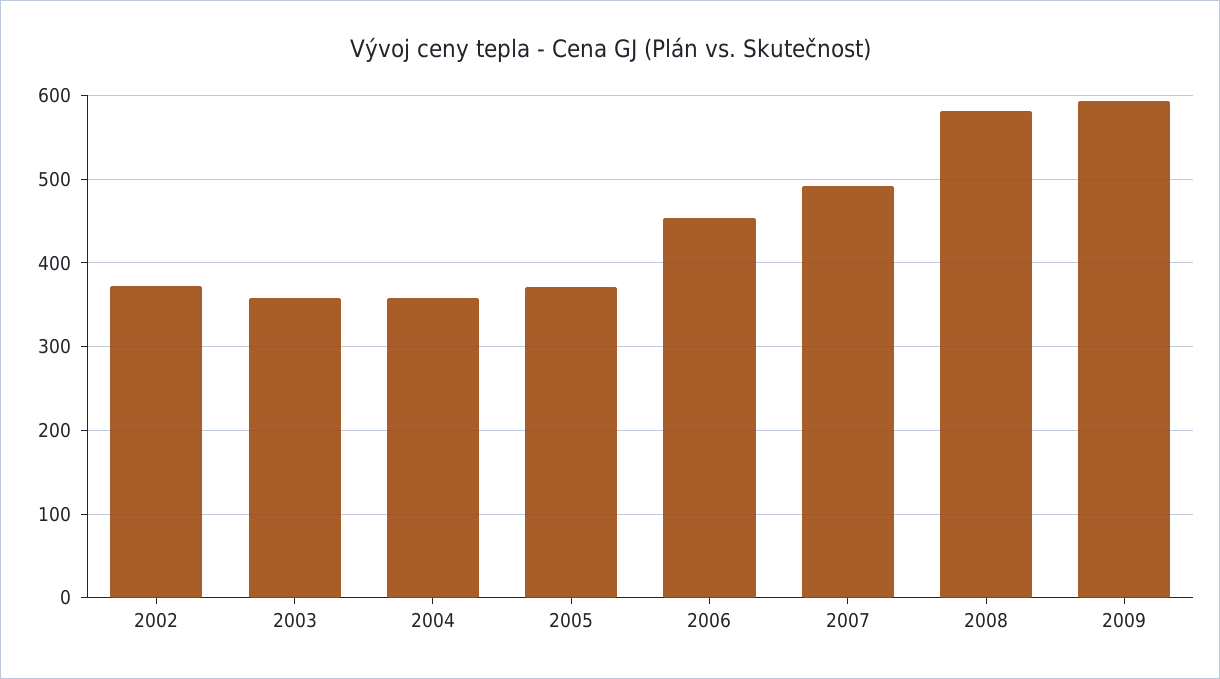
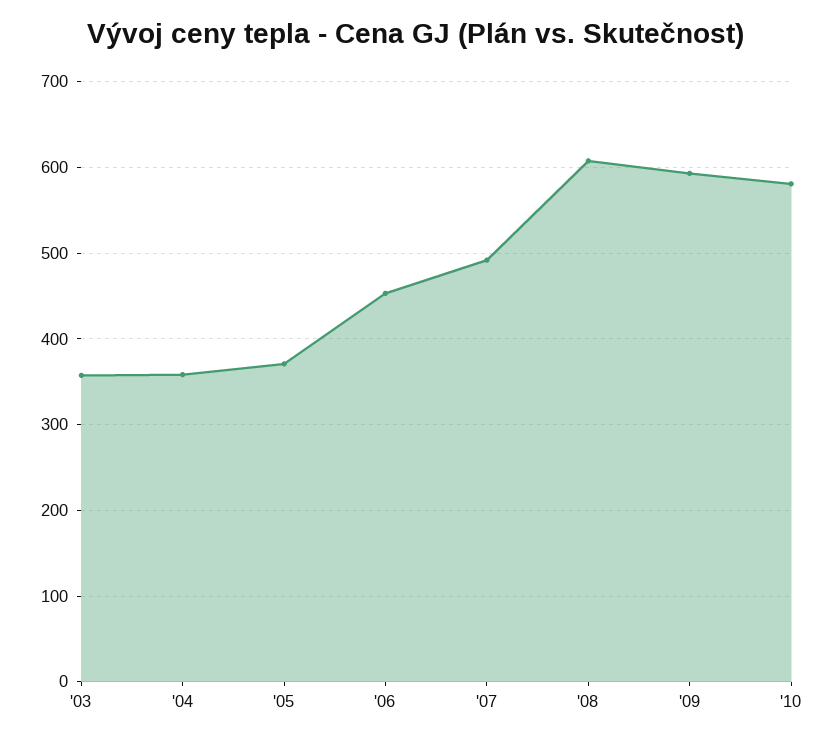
2002: 370 -> none
2008: 580 -> 610
'10: none -> 580

